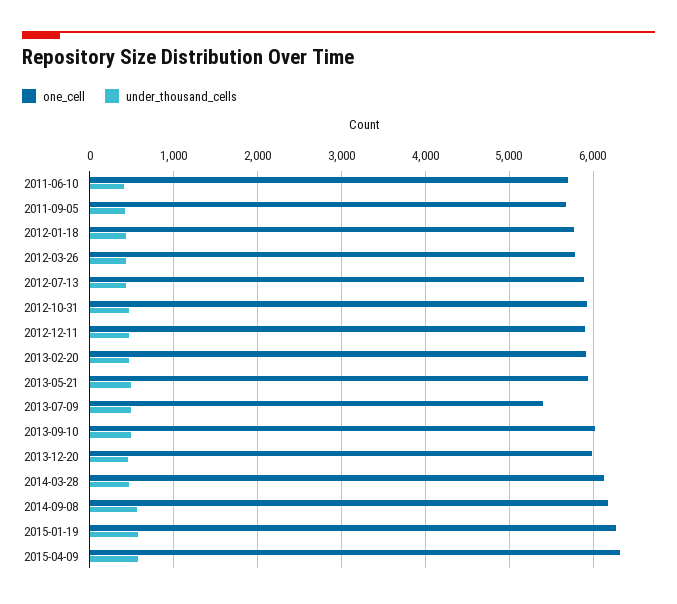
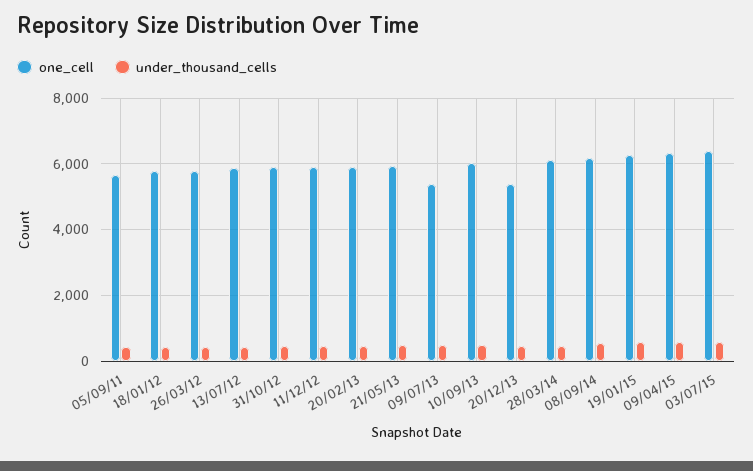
one_cell, 2011-06-10: 5700 -> none
under_thousand_cells, 2011-06-10: 400 -> none
one_cell, 2013-12-20: 6000 -> 5400
one_cell, 03/07/15: none -> 6400
under_thousand_cells, 03/07/15: none -> 600

